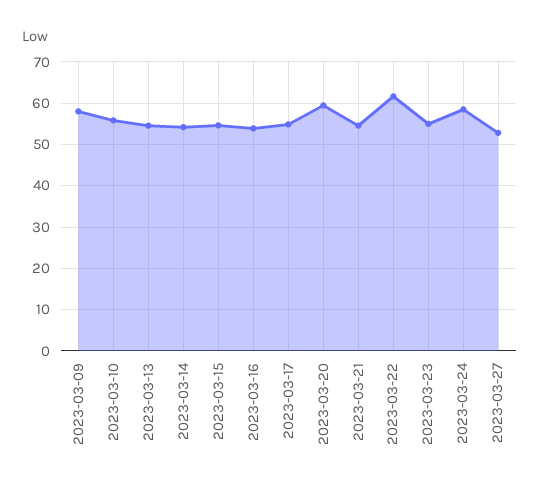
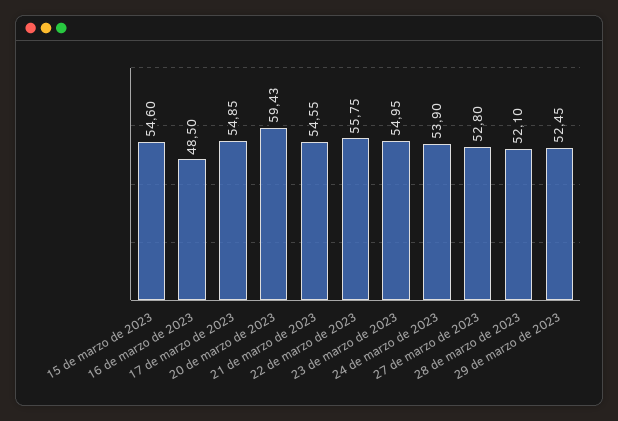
2023-03-09: 58 -> none
2023-03-10: 56 -> none
2023-03-13: 54 -> none
2023-03-14: 54 -> none
2023-03-16: 54 -> 48.5
2023-03-22: 62 -> 55.75
2023-03-24: 58 -> 53.9
28 de marzo de 2023: none -> 52.1
29 de marzo de 2023: none -> 52.45

